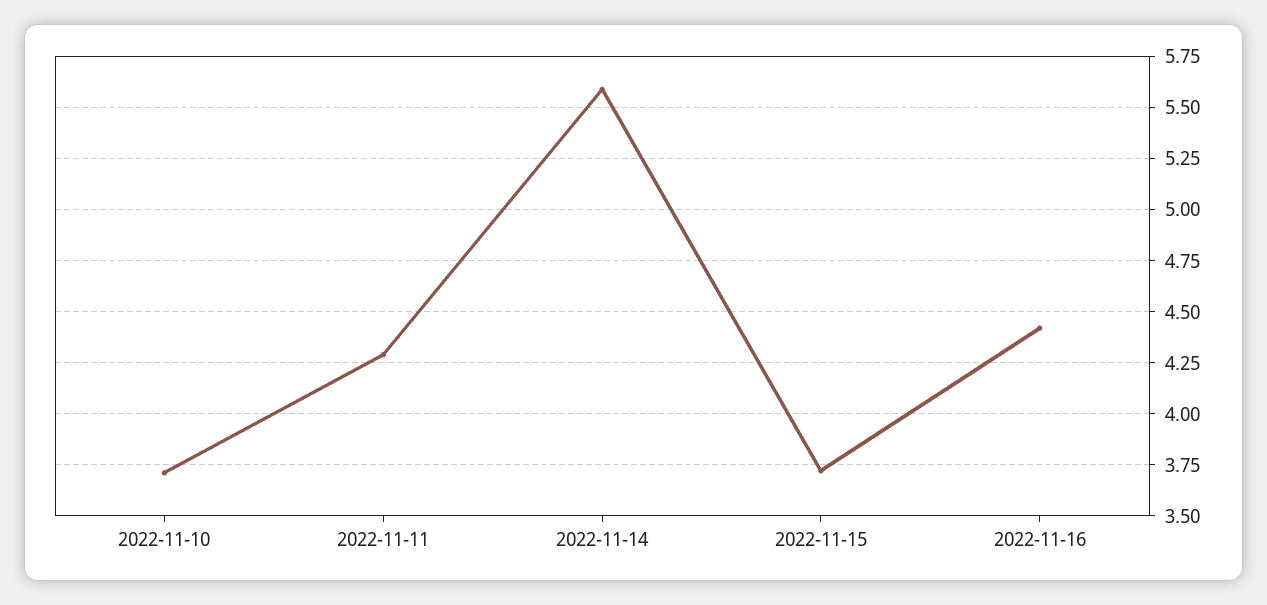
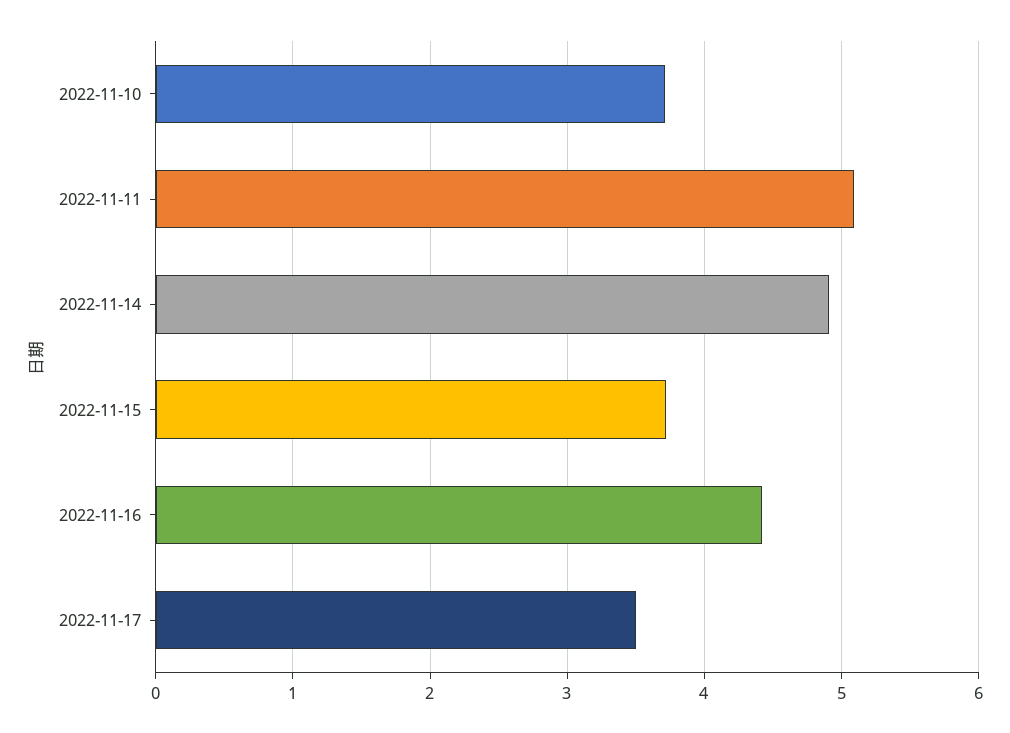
2022-11-11: 4.3 -> 5.1
2022-11-14: 5.6 -> 4.9
2022-11-17: none -> 3.5

